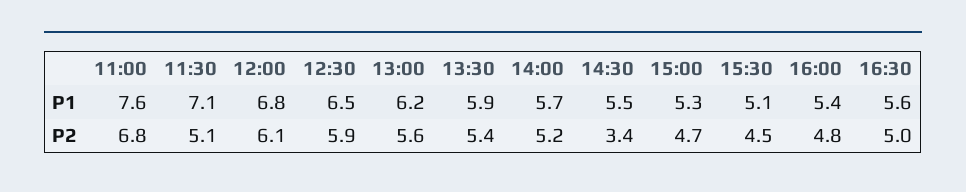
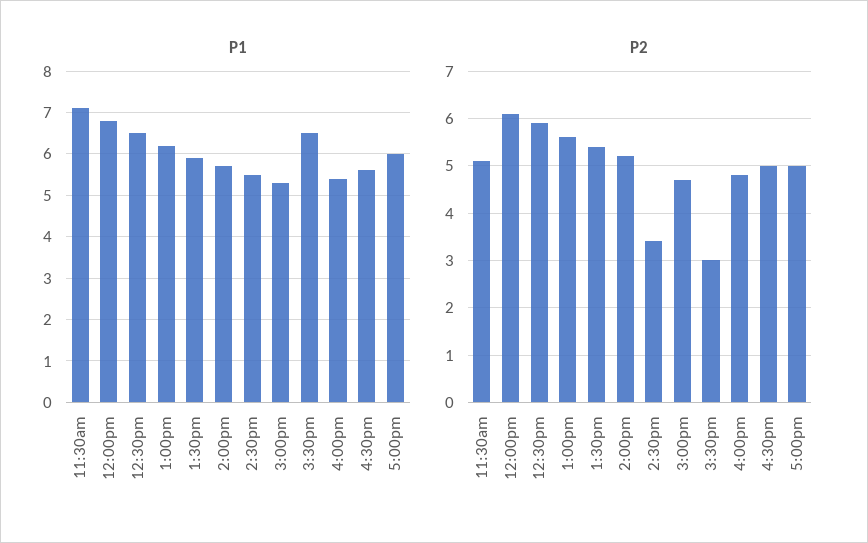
P1, 11:00: 7.6 -> none
P1, 15:30: 5.1 -> 6.5
P2, 11:00: 6.8 -> none
P2, 15:30: 4.5 -> 3
P1, 5:00pm: none -> 6
P2, 5:00pm: none -> 5

